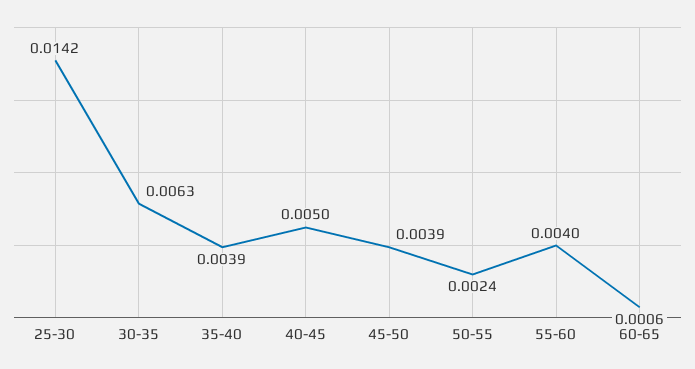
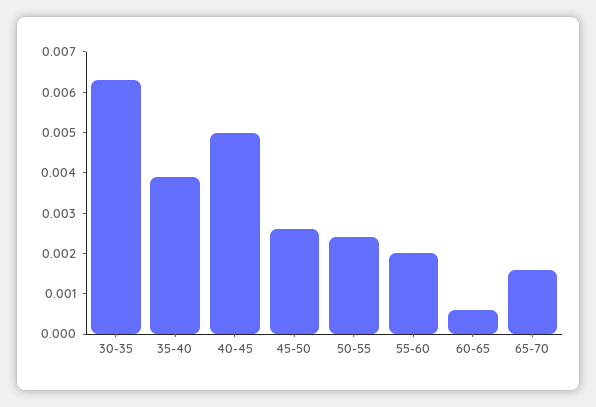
25-30: 0.0142 -> none
45-50: 0.0039 -> 0.0025
55-60: 0.004 -> 0.002
65-70: none -> 0.0015

